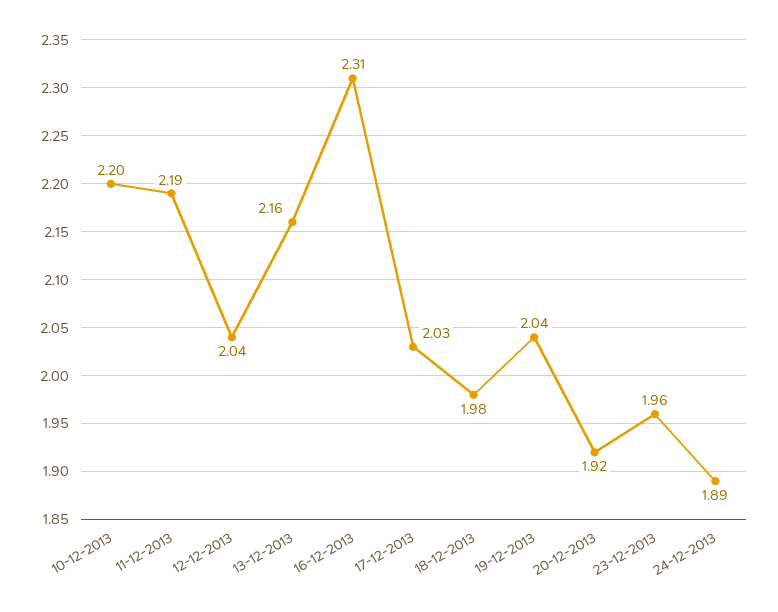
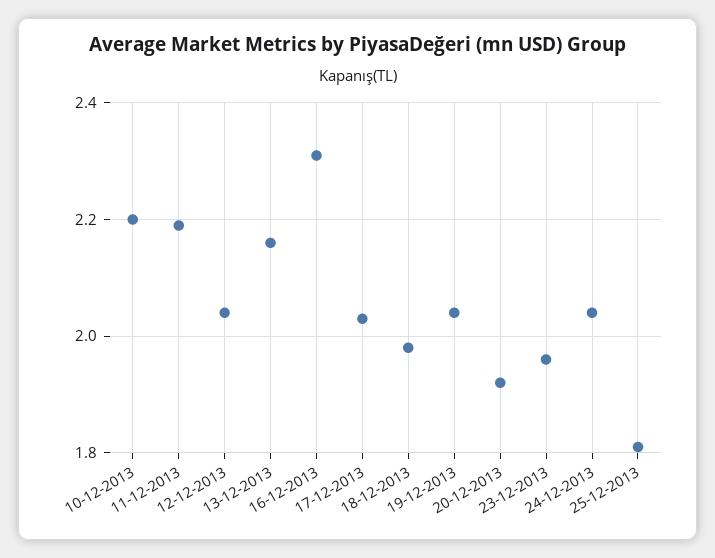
24-12-2013: 1.89 -> 2.05
25-12-2013: none -> 1.8

